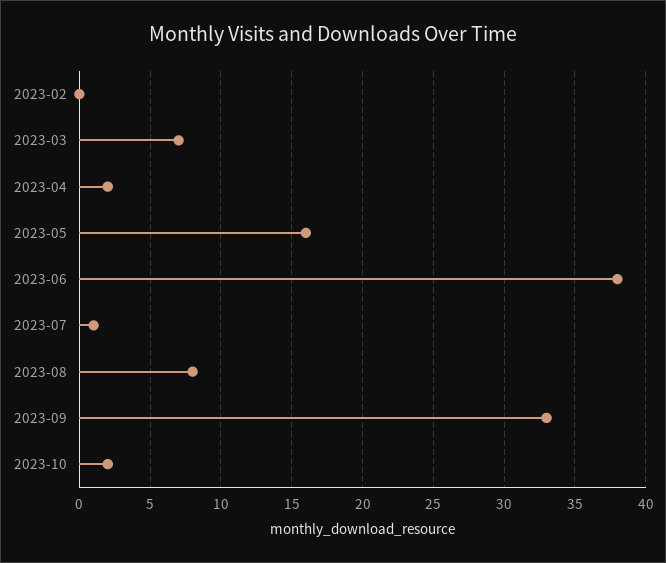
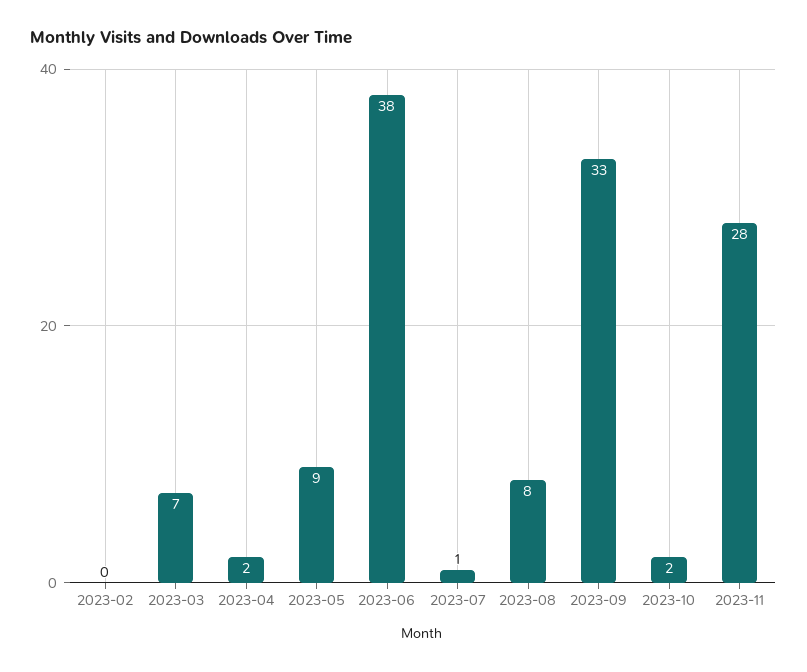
2023-05: 16 -> 9
2023-11: none -> 28

